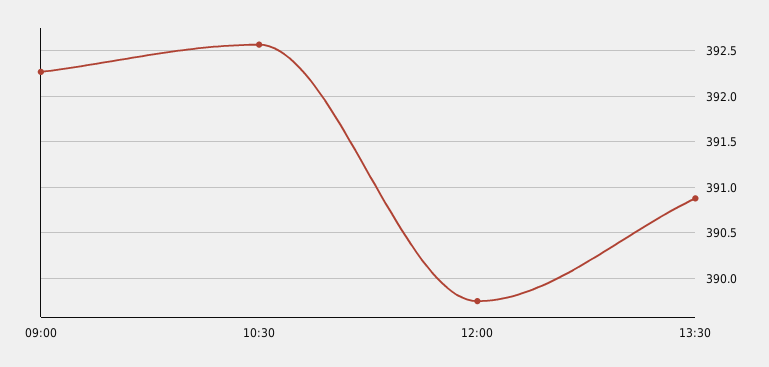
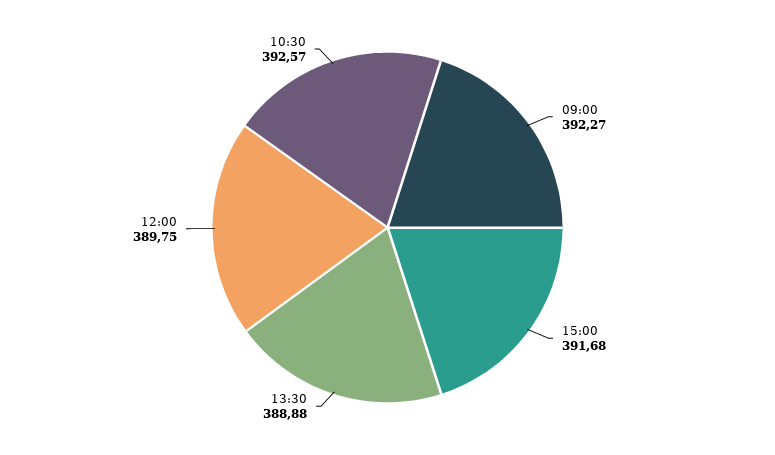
13:30: 390.9 -> 388.88
15:00: none -> 391.68

